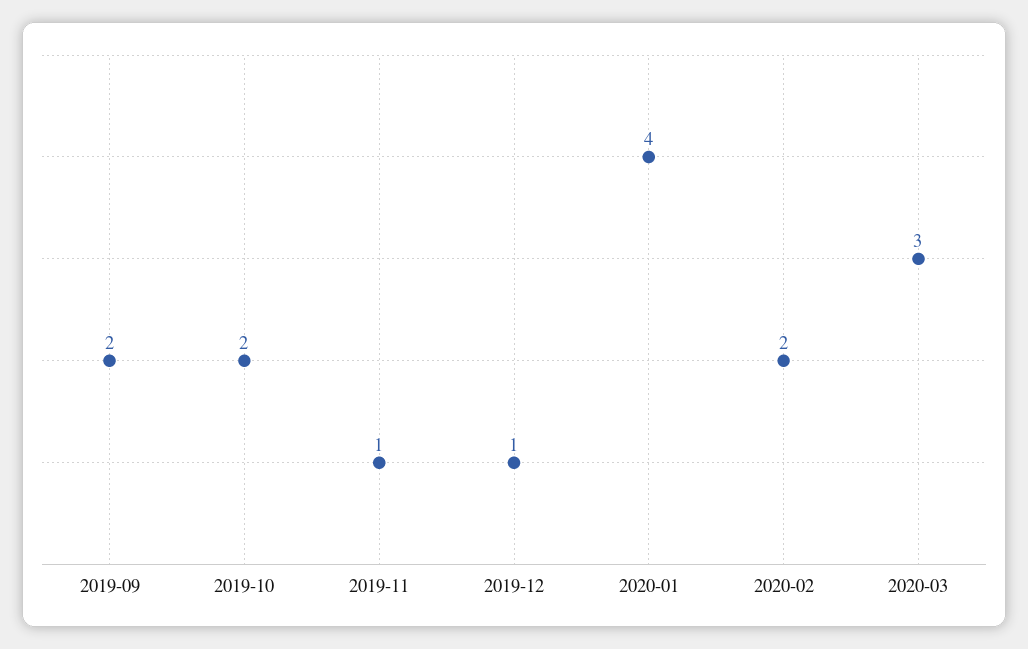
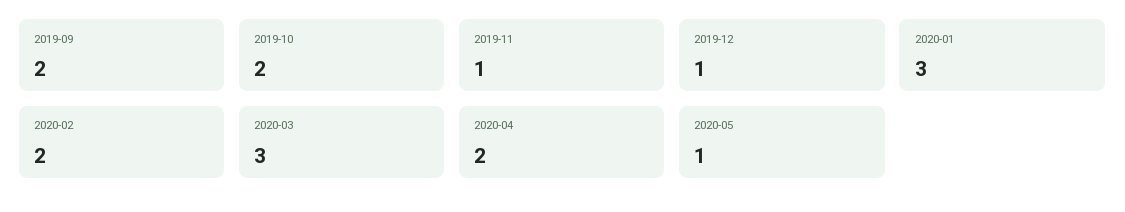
2020-01: 4 -> 3
2020-04: none -> 2
2020-05: none -> 1

